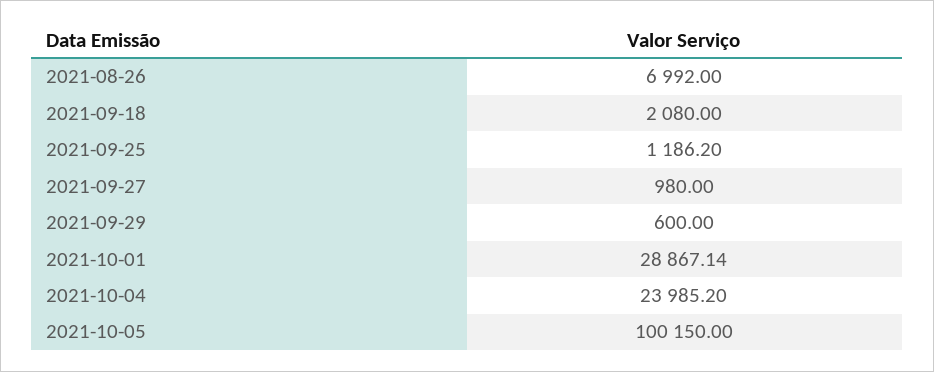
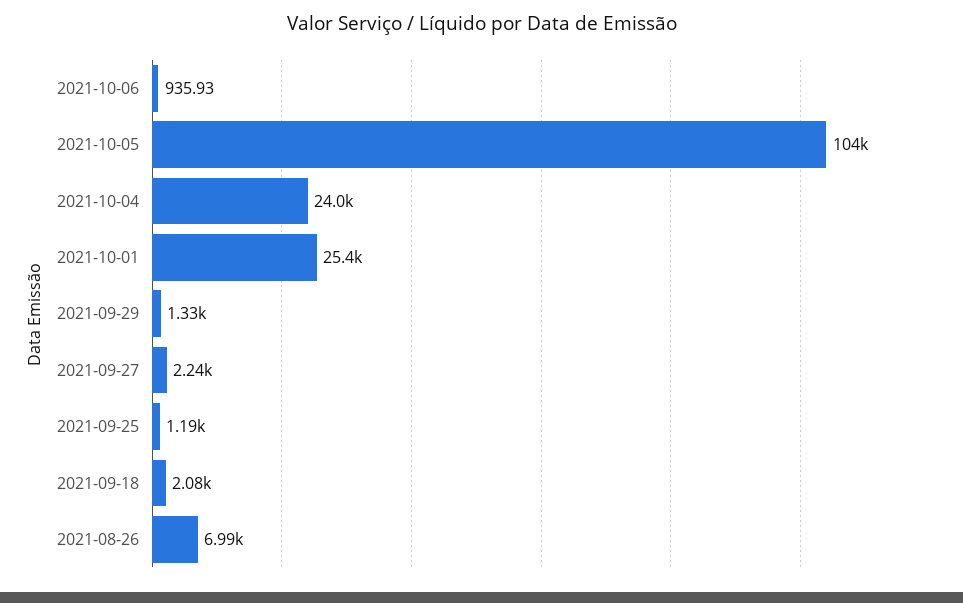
2021-09-27: 980 -> 2240
2021-09-29: 600 -> 1330
2021-10-01: 28867.14 -> 25400
2021-10-05: 100150 -> 104000
2021-10-06: none -> 935.93

